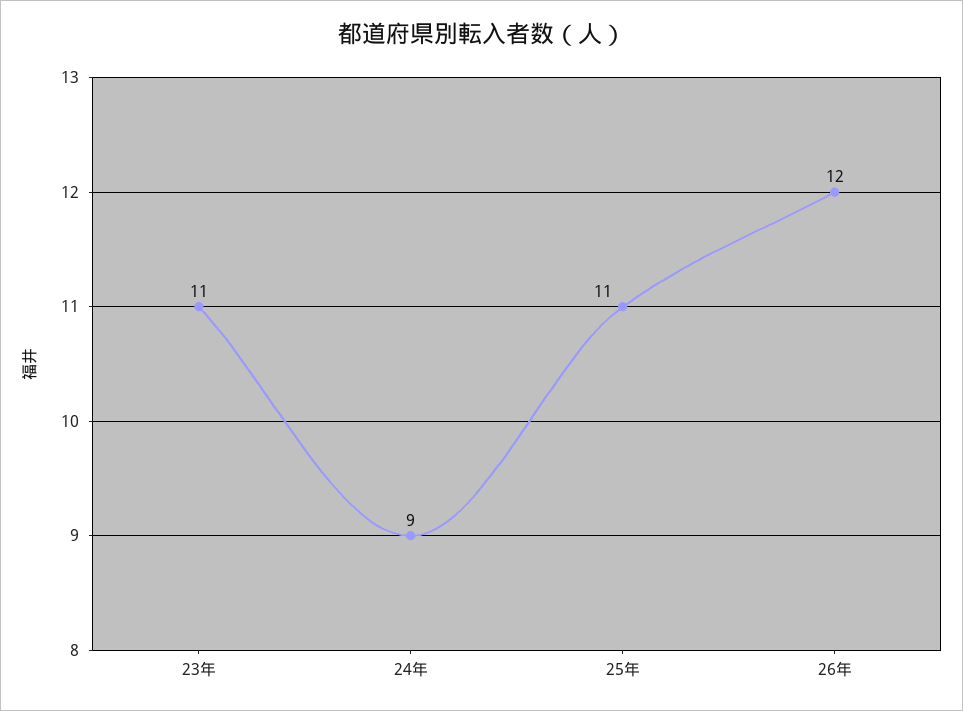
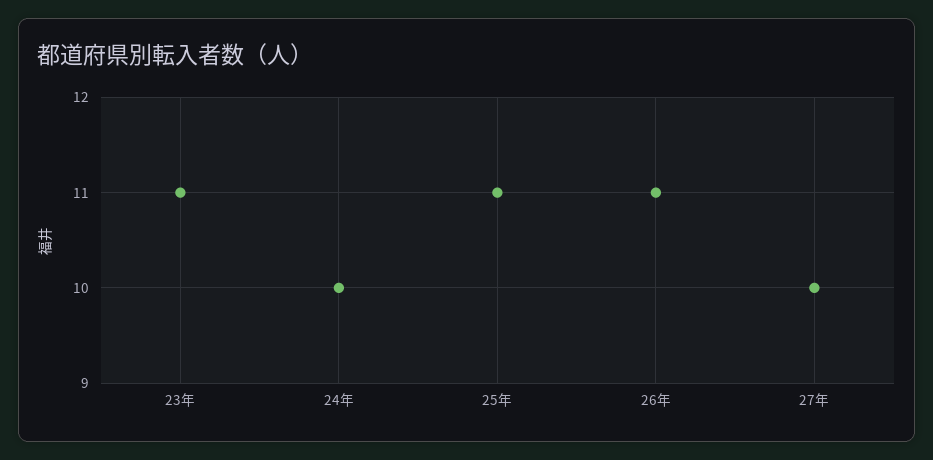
24年: 9 -> 10
26年: 12 -> 11
27年: none -> 10

